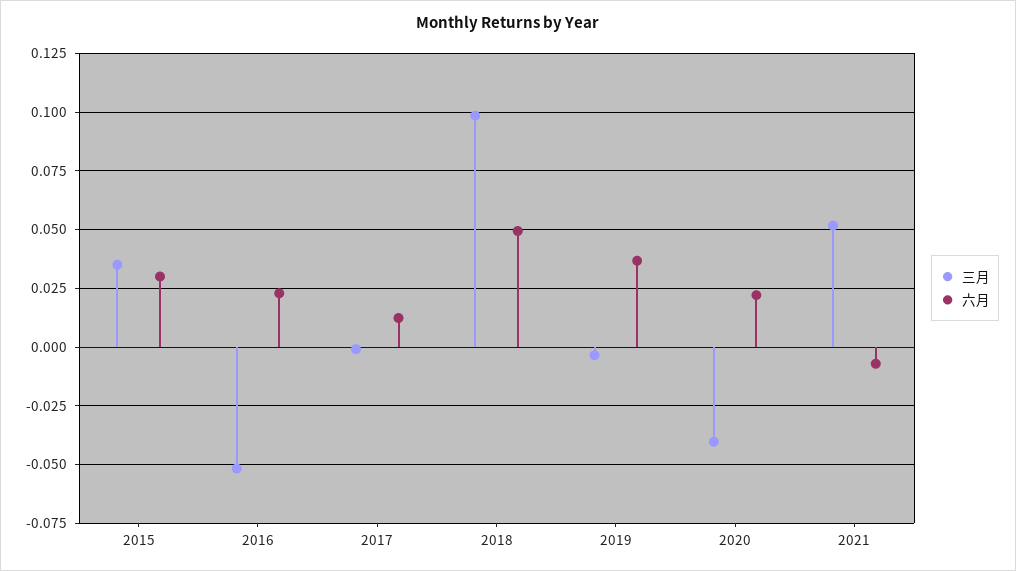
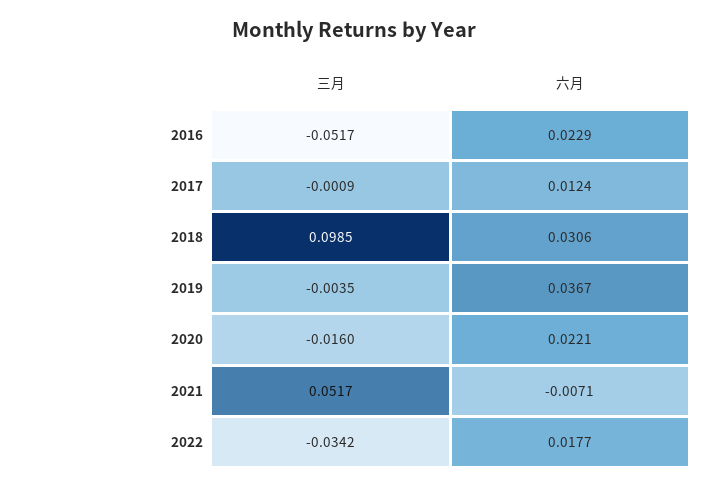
三月, 2015: 0.035 -> none
六月, 2015: 0.03 -> none
六月, 2018: 0.05 -> 0.0306
三月, 2020: -0.04 -> -0.016
三月, 2022: none -> -0.0342
六月, 2022: none -> 0.0177

